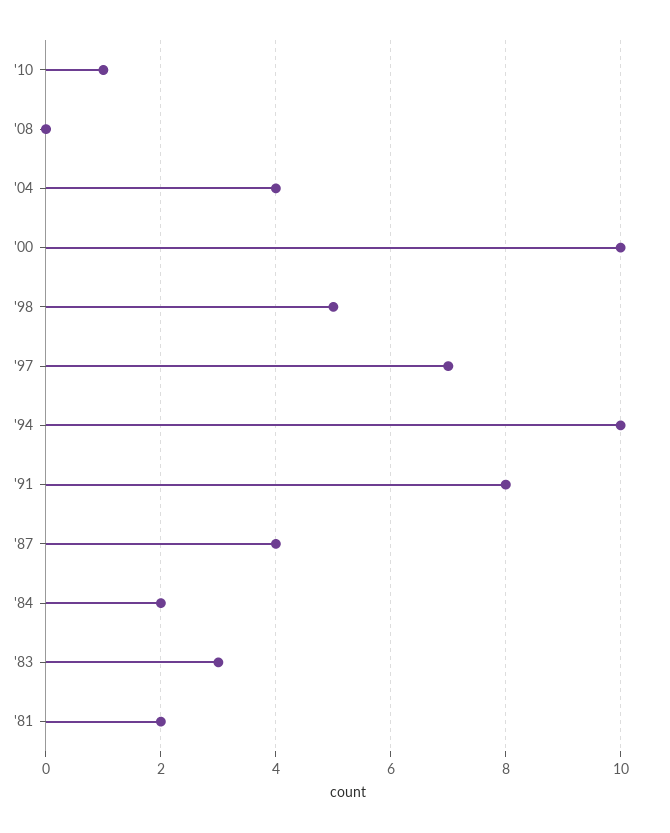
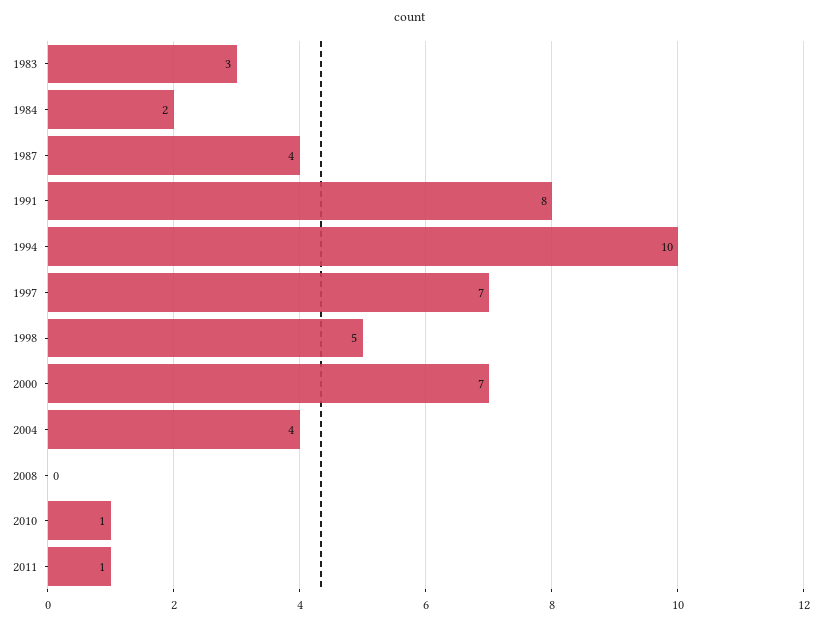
'00: 10 -> 7
'81: 2 -> none
2011: none -> 1

